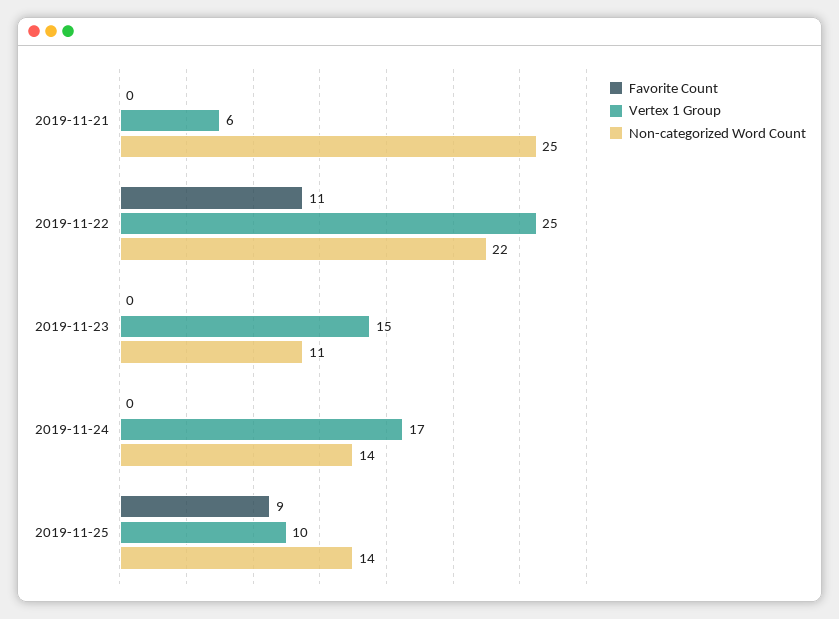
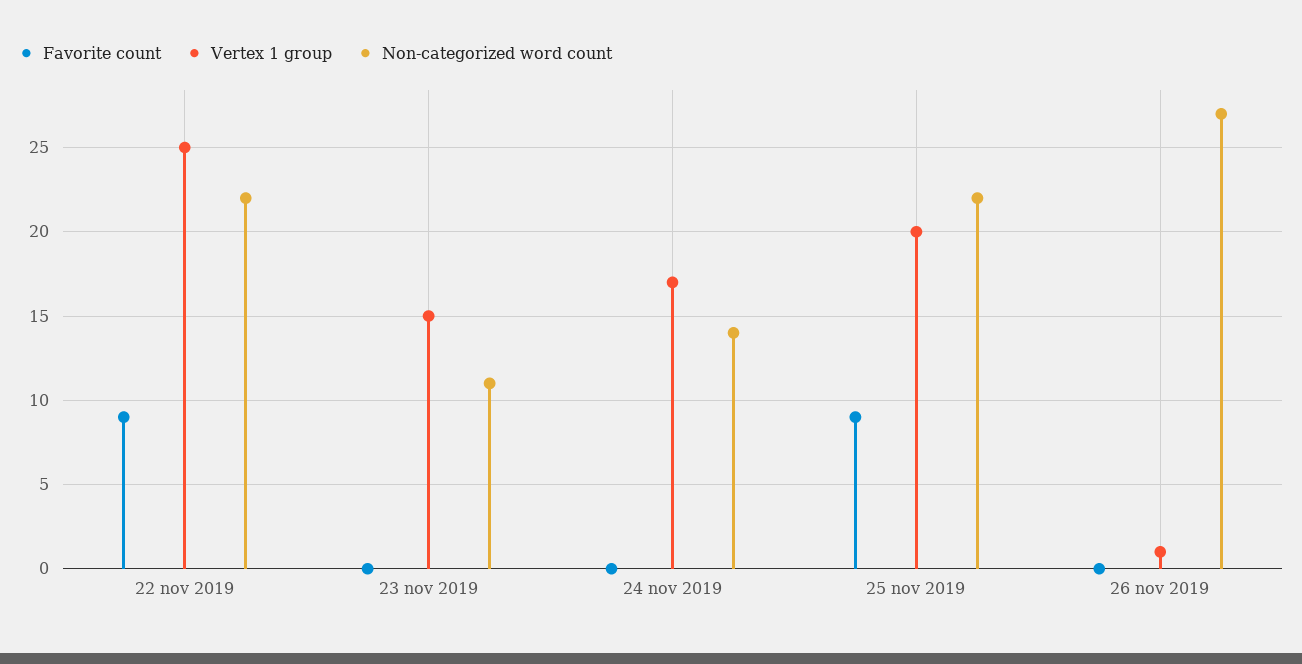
Favorite Count, 2019-11-21: 0 -> none
Vertex 1 Group, 2019-11-21: 6 -> none
Non-categorized Word Count, 2019-11-21: 25 -> none
Favorite Count, 2019-11-22: 11 -> 9
Vertex 1 Group, 2019-11-25: 10 -> 20
Non-categorized Word Count, 2019-11-25: 14 -> 22
Favorite Count, 26 nov 2019: none -> 0
Vertex 1 Group, 26 nov 2019: none -> 1
Non-categorized Word Count, 26 nov 2019: none -> 27

